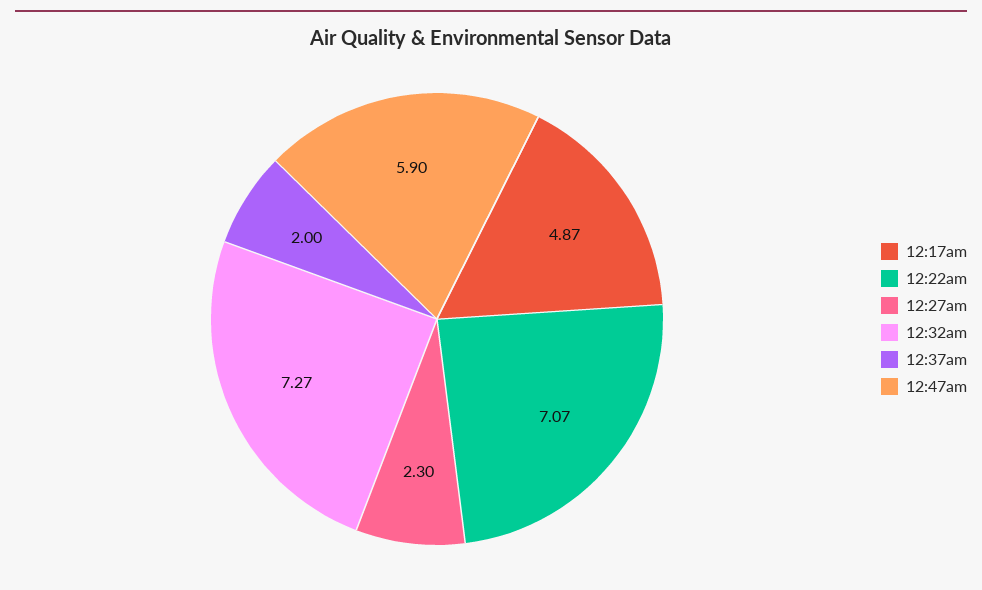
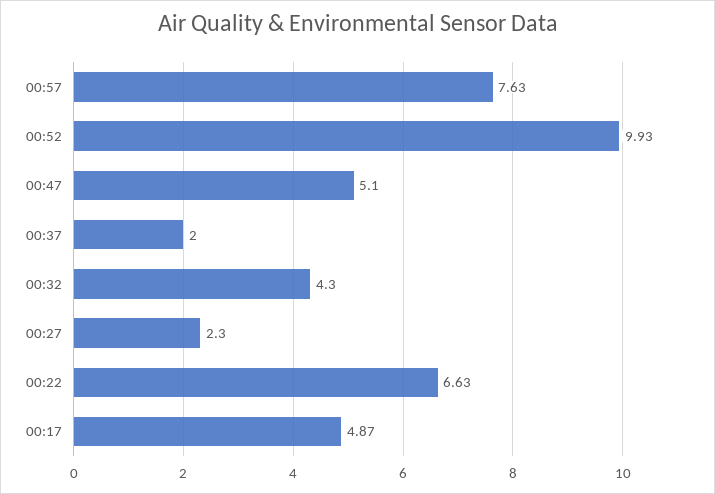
12:22am: 7.07 -> 6.63
12:32am: 7.27 -> 4.3
12:47am: 5.9 -> 5.1
00:57: none -> 7.63
00:52: none -> 9.93

